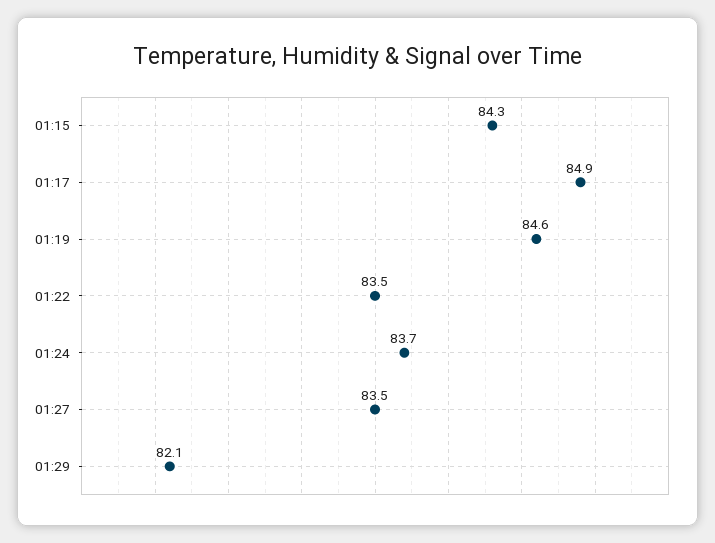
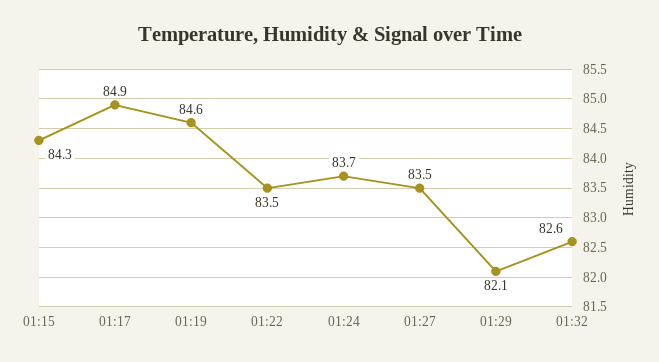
01:32: none -> 82.6

